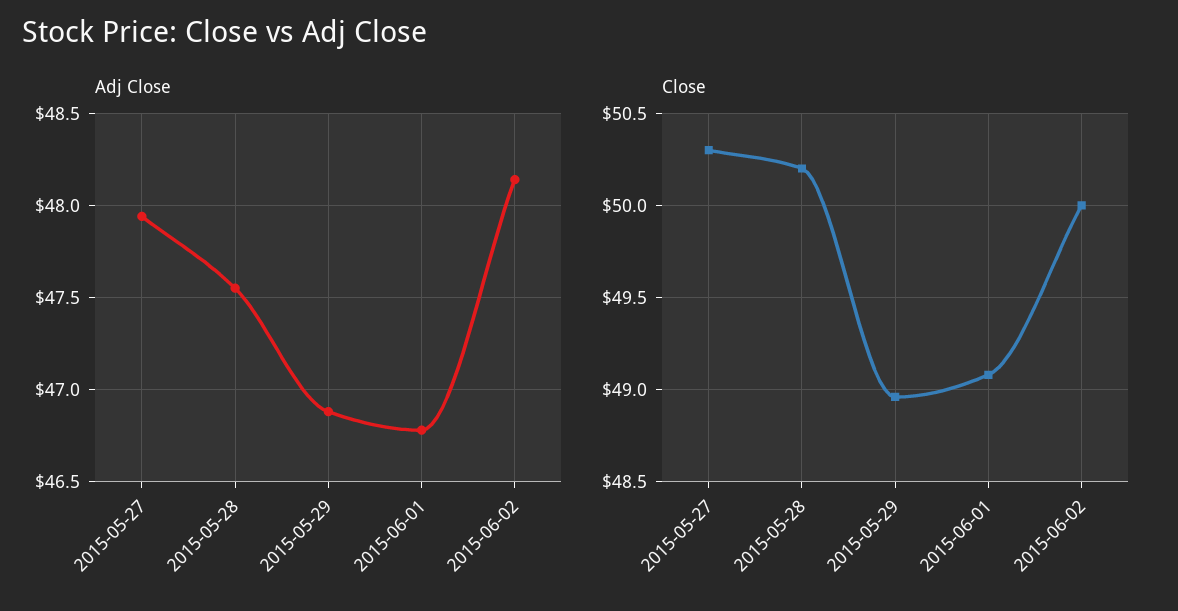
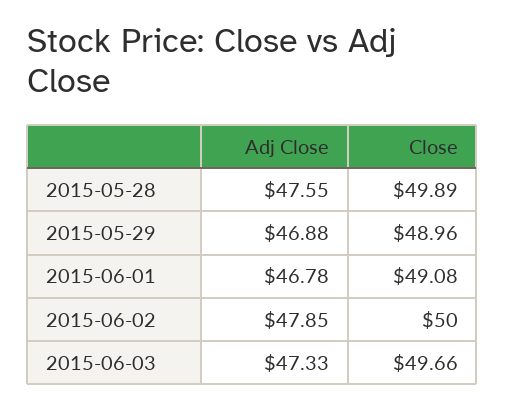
Adj Close, 2015-05-27: 47.95 -> none
Adj Close, 2015-06-02: 48.15 -> 47.85
Close, 2015-05-27: 50.3 -> none
Close, 2015-05-28: 50.2 -> 49.89
Adj Close, 2015-06-03: none -> 47.33
Close, 2015-06-03: none -> 49.66

